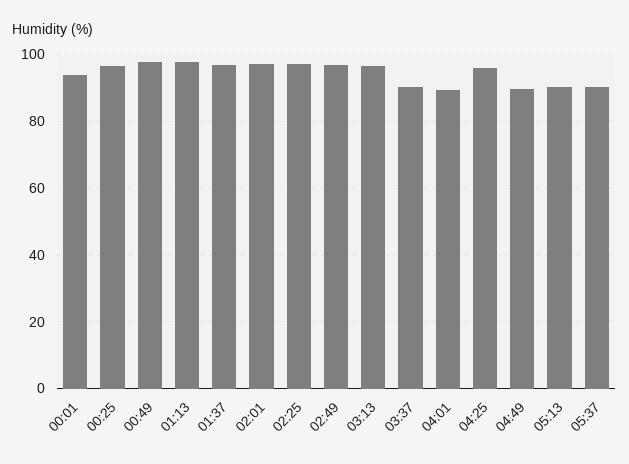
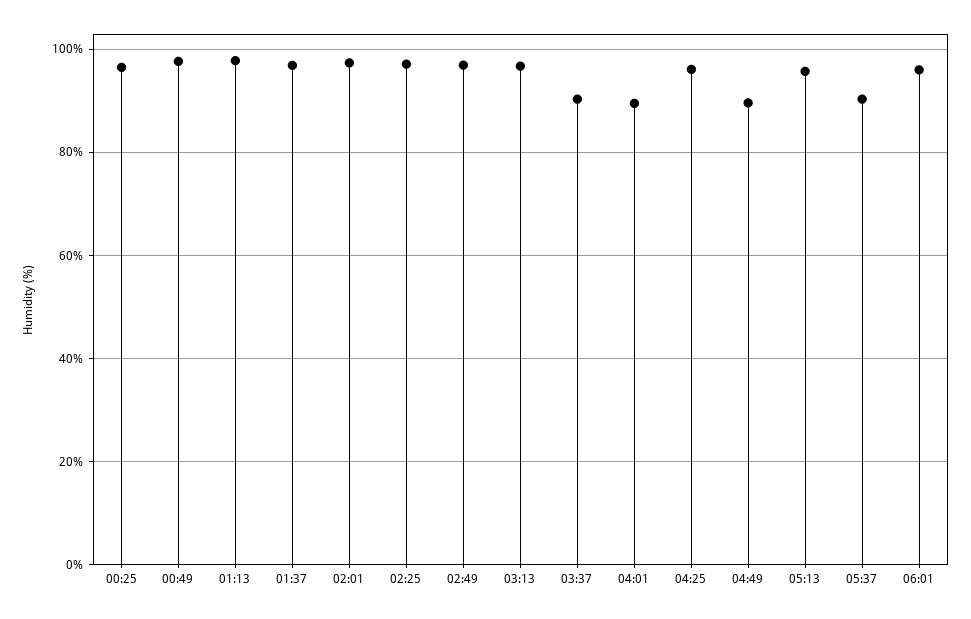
00:01: 94 -> none
05:13: 90 -> 96
06:01: none -> 96

